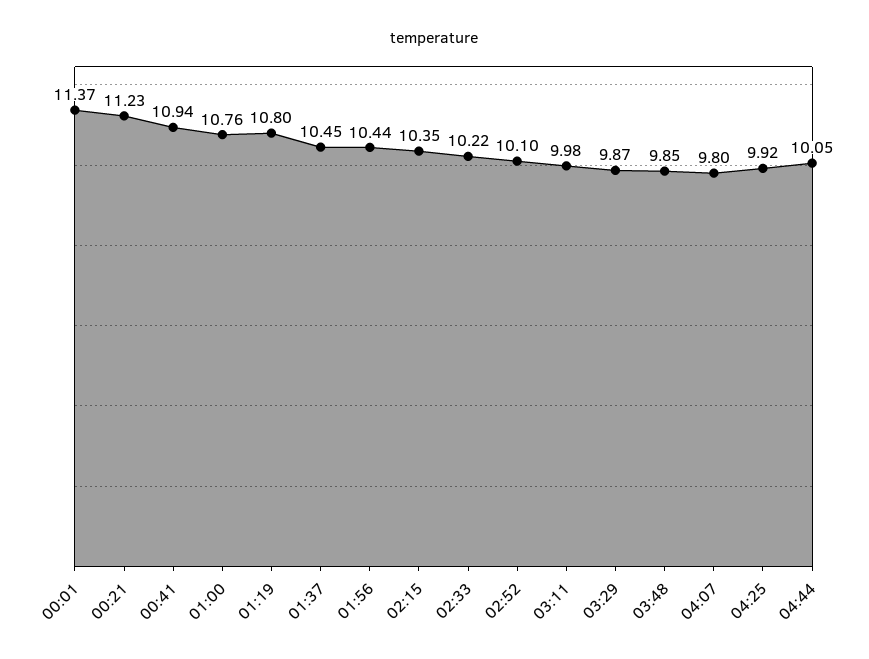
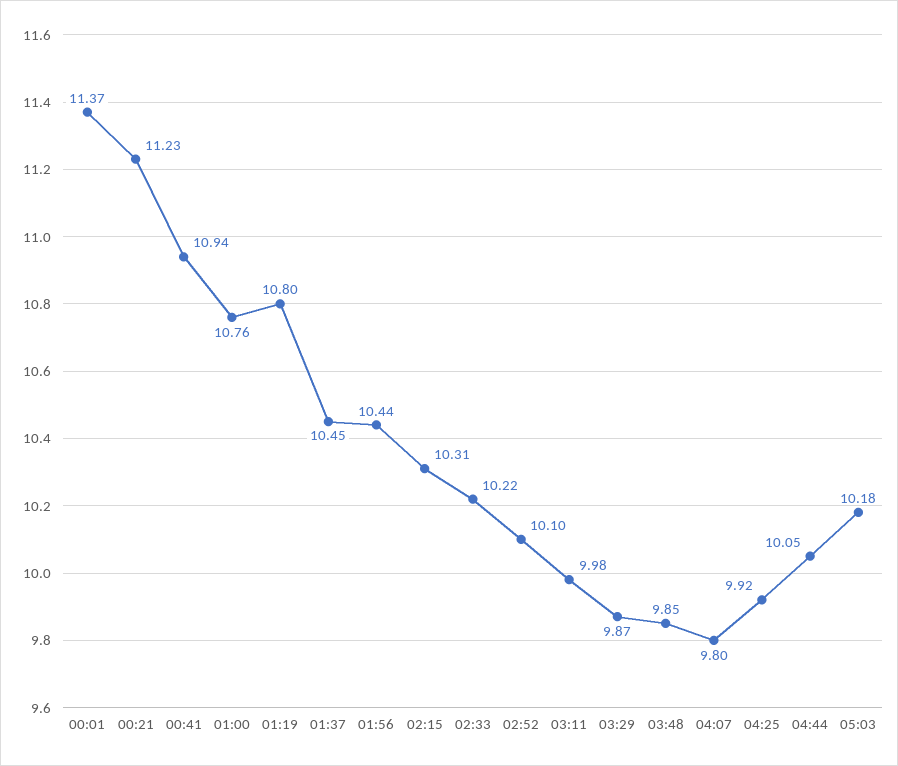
02:15: 10.35 -> 10.31
05:03: none -> 10.18

